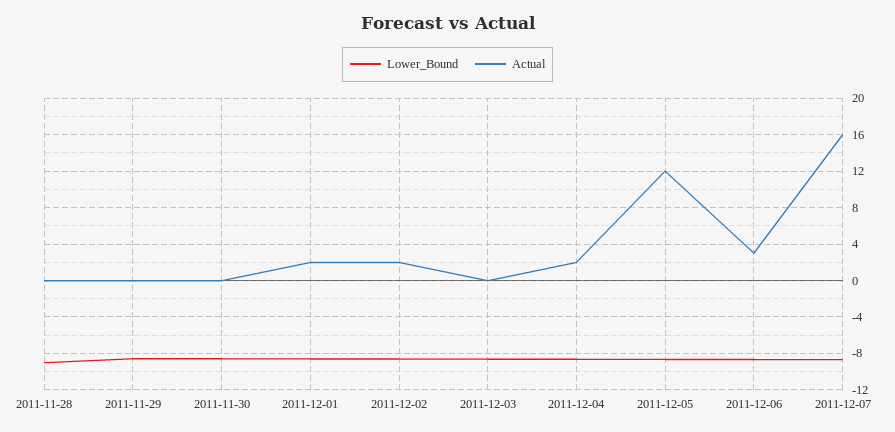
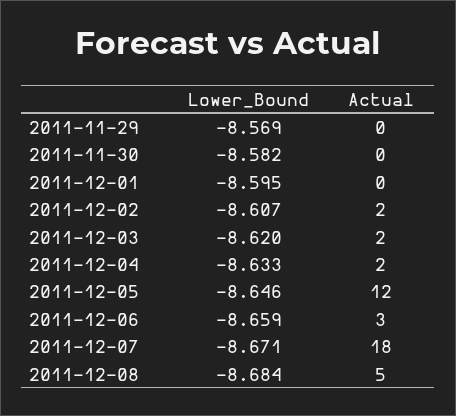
Lower_Bound, 2011-11-28: -9 -> none
Actual, 2011-11-28: 0 -> none
Actual, 2011-12-01: 2 -> 0
Actual, 2011-12-03: 0 -> 2
Actual, 2011-12-07: 16 -> 18
Lower_Bound, 2011-12-08: none -> -8.684
Actual, 2011-12-08: none -> 5

